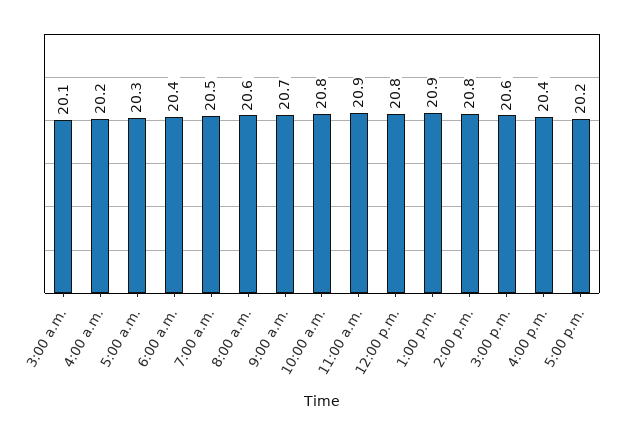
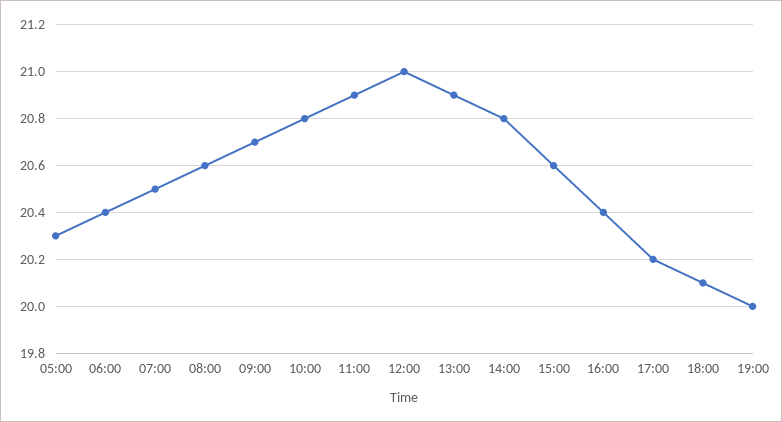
3:00 a.m.: 20.1 -> none
4:00 a.m.: 20.2 -> none
12:00 p.m.: 20.8 -> 21
18:00: none -> 20.1
19:00: none -> 20

